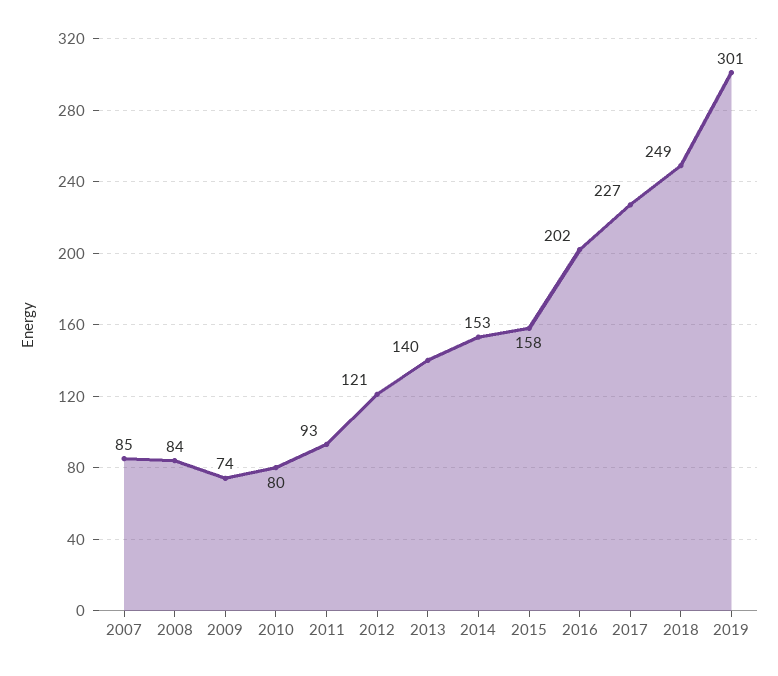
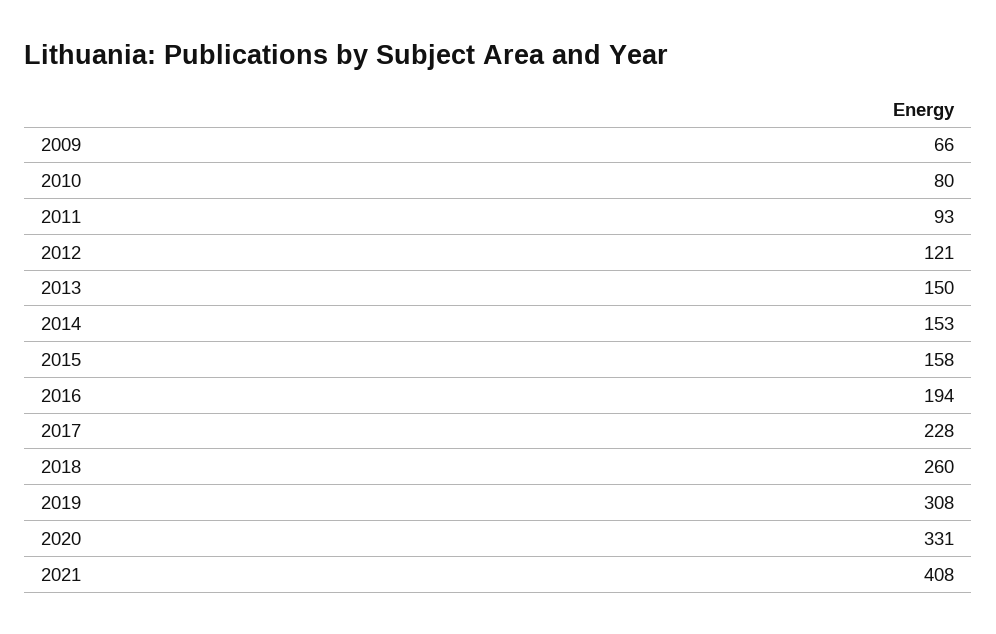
2007: 85 -> none
2008: 84 -> none
2009: 74 -> 66
2013: 140 -> 150
2016: 202 -> 194
2017: 227 -> 228
2018: 249 -> 260
2019: 301 -> 308
2020: none -> 331
2021: none -> 408

